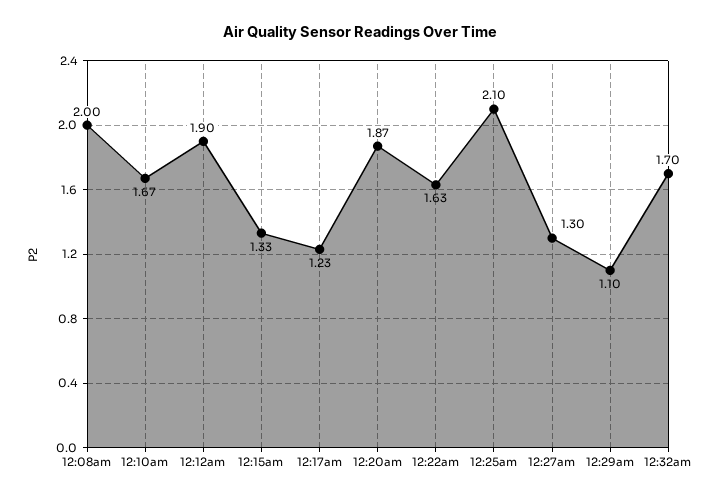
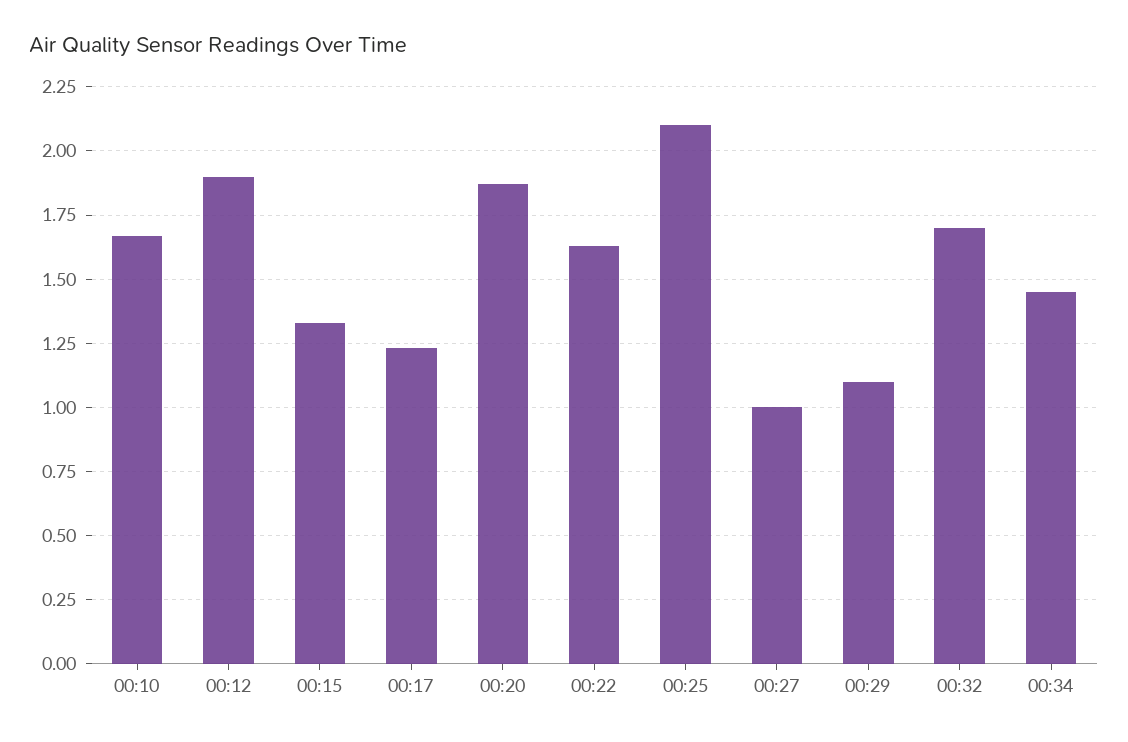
12:08am: 2 -> none
12:27am: 1.3 -> 1
00:34: none -> 1.45

